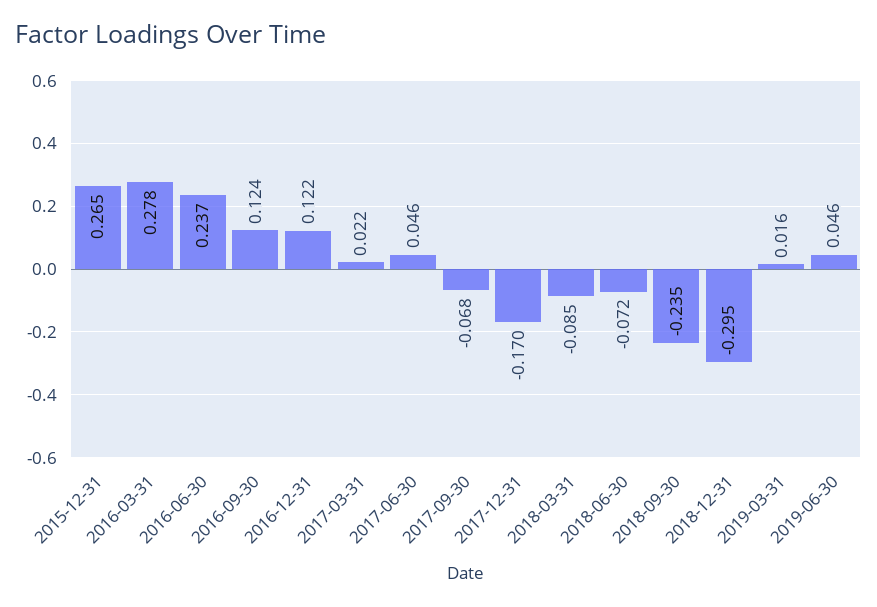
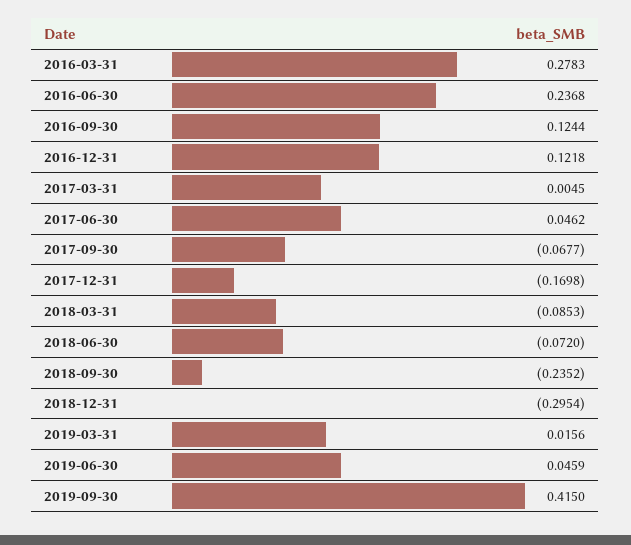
2015-12-31: 0.265 -> none
2017-03-31: 0.022 -> 0.0045
2019-09-30: none -> 0.415

